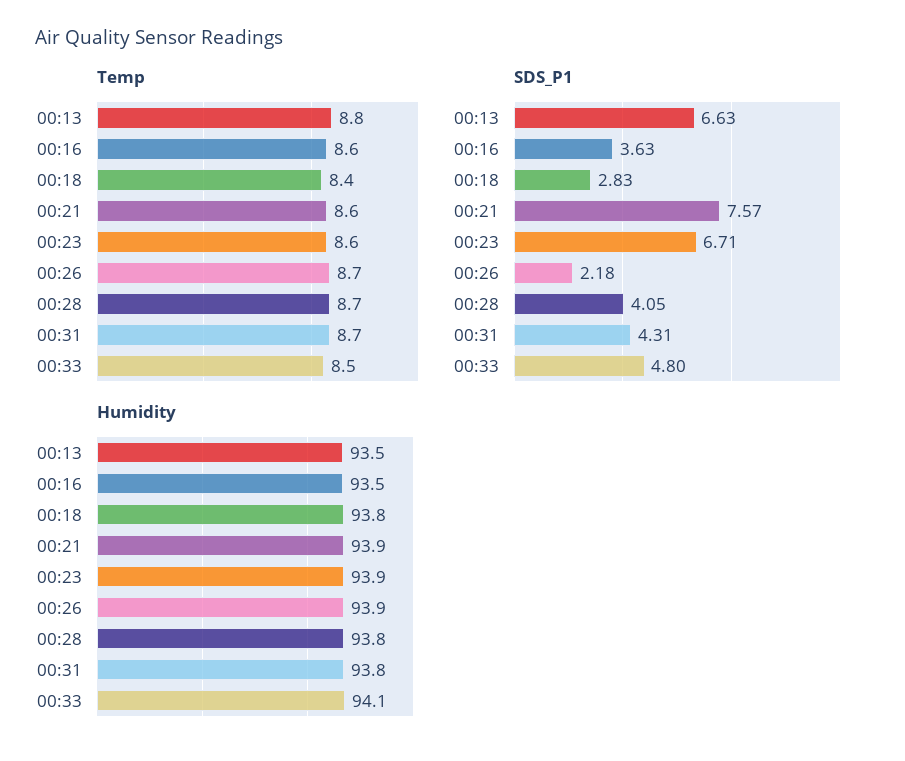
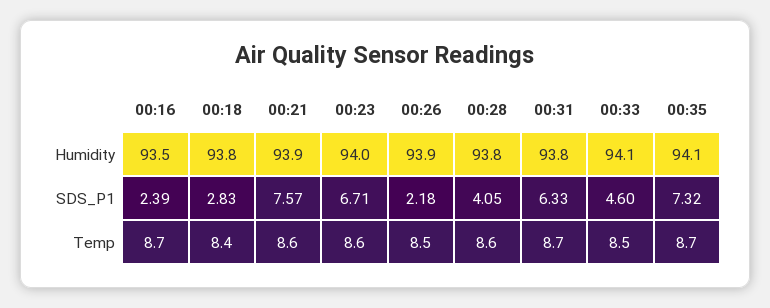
Temp, 00:13: 8.8 -> none
Temp, 00:16: 8.6 -> 8.7
Temp, 00:26: 8.7 -> 8.5
Temp, 00:28: 8.7 -> 8.6
SDS_P1, 00:13: 6.63 -> none
SDS_P1, 00:16: 3.63 -> 2.39
SDS_P1, 00:31: 4.31 -> 6.33
SDS_P1, 00:33: 4.8 -> 4.6
Humidity, 00:13: 93.5 -> none
Humidity, 00:23: 93.9 -> 94
Humidity, 00:35: none -> 94.1
SDS_P1, 00:35: none -> 7.32
Temp, 00:35: none -> 8.7

